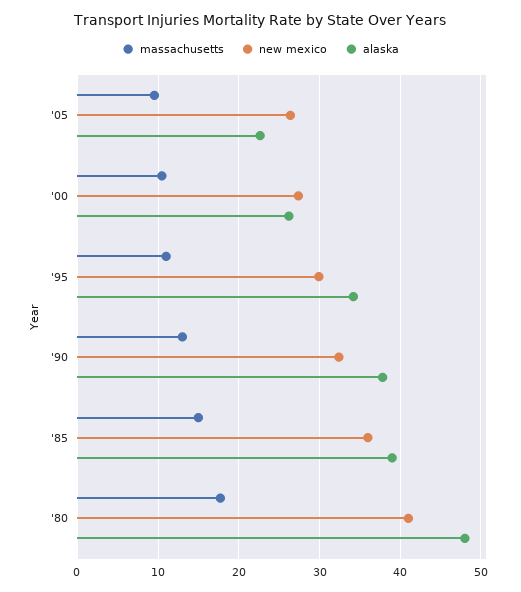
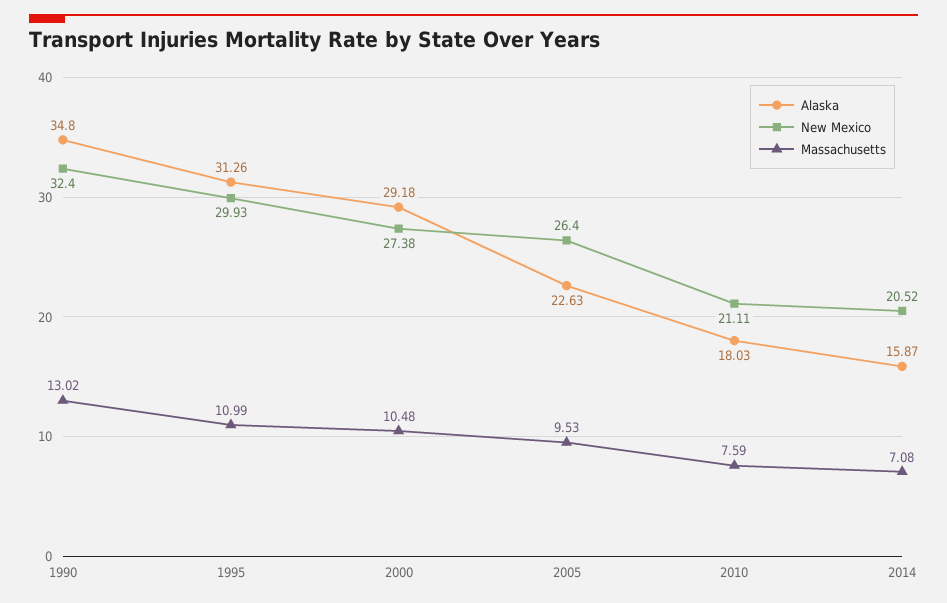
alaska, '00: 26 -> 29.18
alaska, '95: 34 -> 31.26
alaska, '90: 38 -> 34.8
massachusetts, '85: 15 -> none
new mexico, '85: 36 -> none
alaska, '85: 39 -> none
massachusetts, '80: 18 -> none
new mexico, '80: 41 -> none
alaska, '80: 48 -> none
alaska, 2010: none -> 18.03
new mexico, 2010: none -> 21.11
massachusetts, 2010: none -> 7.59
alaska, 2014: none -> 15.87
new mexico, 2014: none -> 20.52
massachusetts, 2014: none -> 7.08

